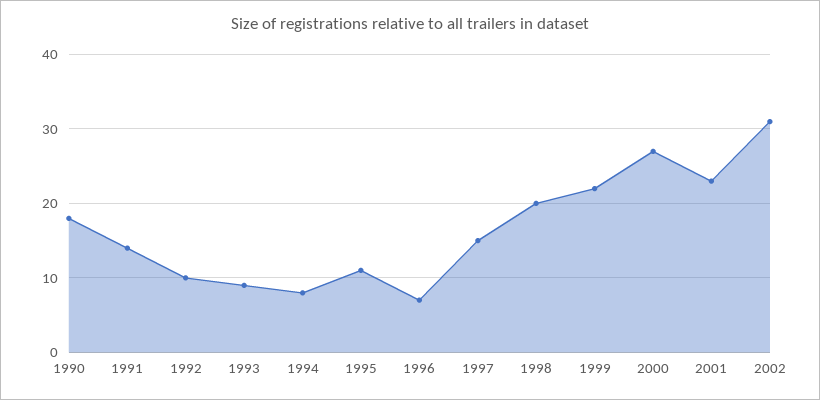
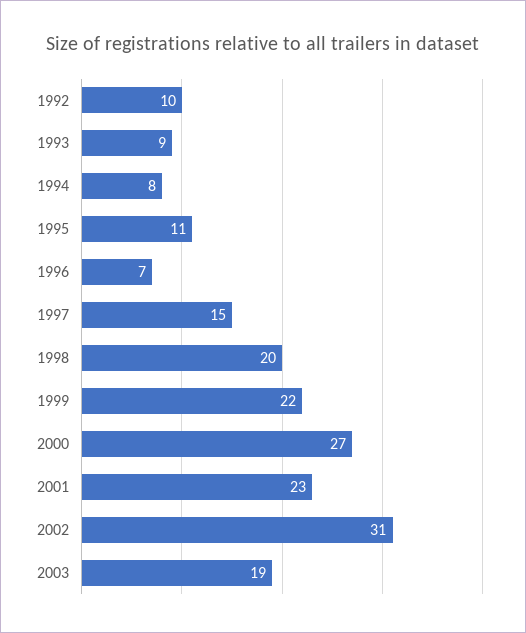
1990: 18 -> none
1991: 14 -> none
2003: none -> 19

